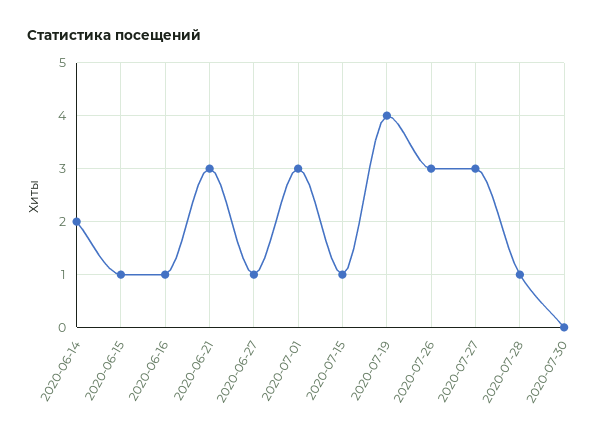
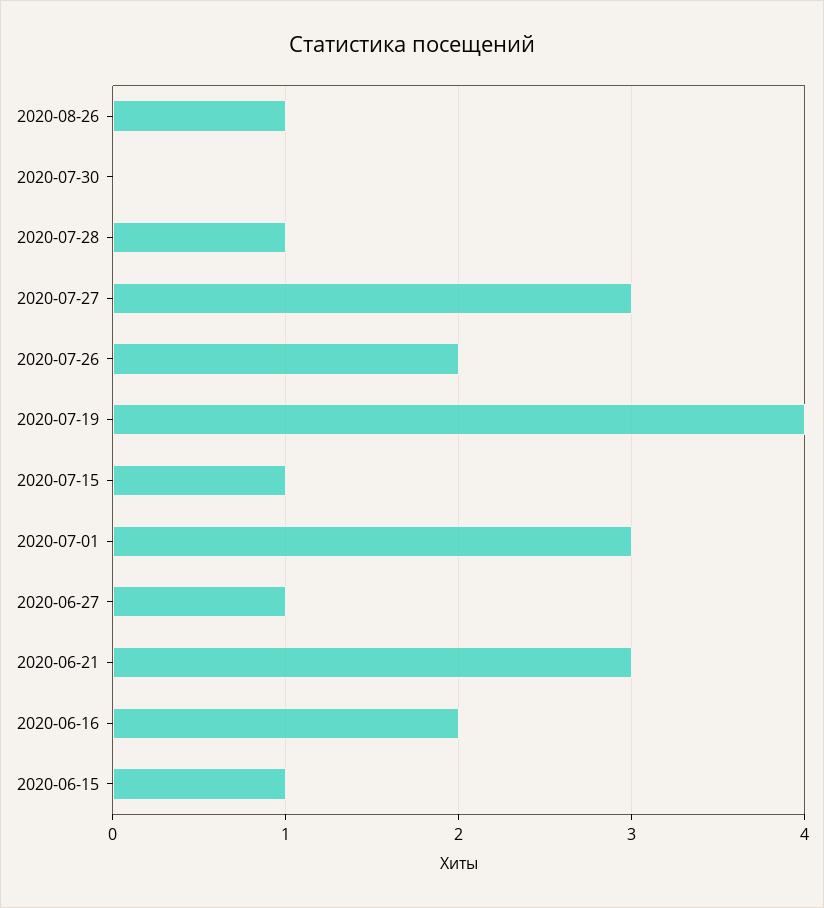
2020-06-14: 2 -> none
2020-06-16: 1 -> 2
2020-07-26: 3 -> 2
2020-08-26: none -> 1

